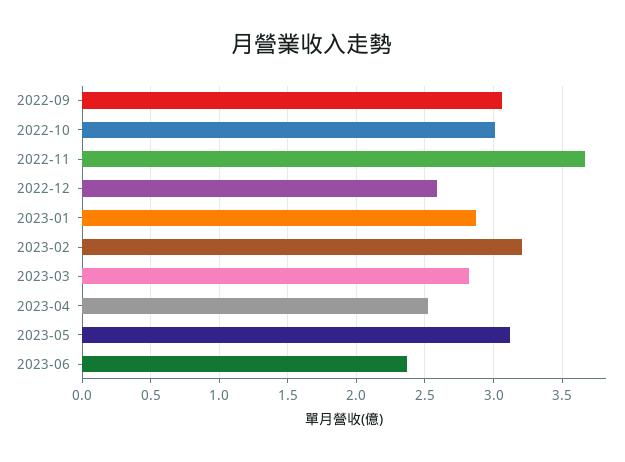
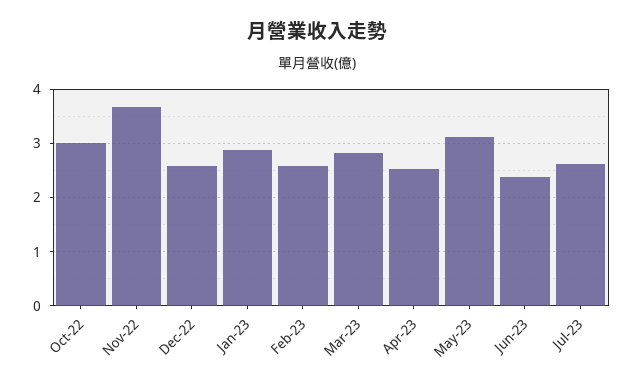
2022-09: 3.05 -> none
2023-02: 3.2 -> 2.6
Jul-23: none -> 2.6

